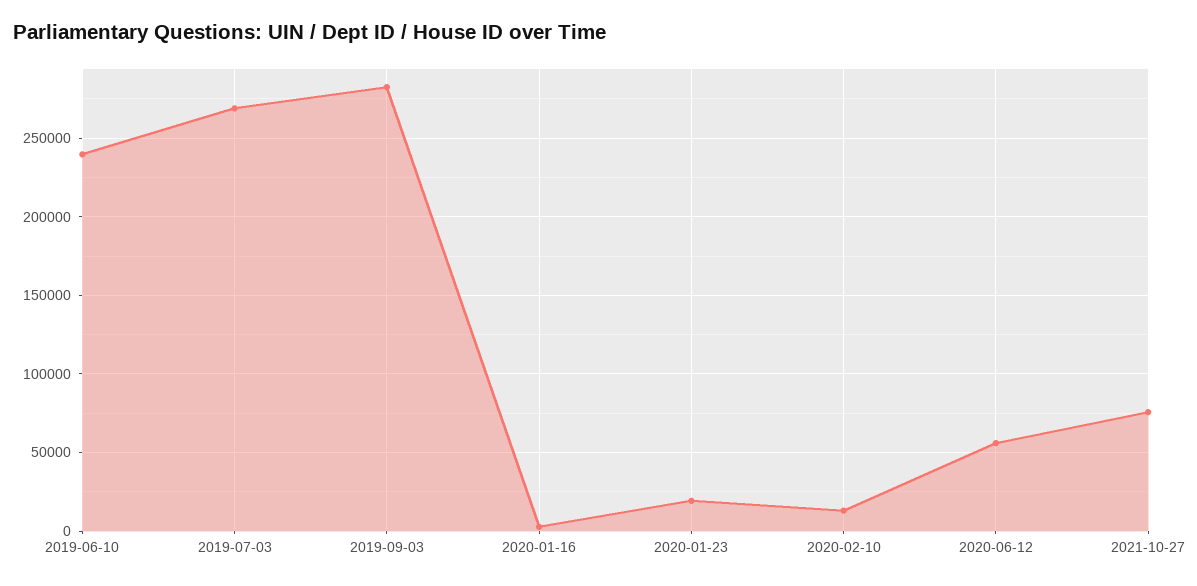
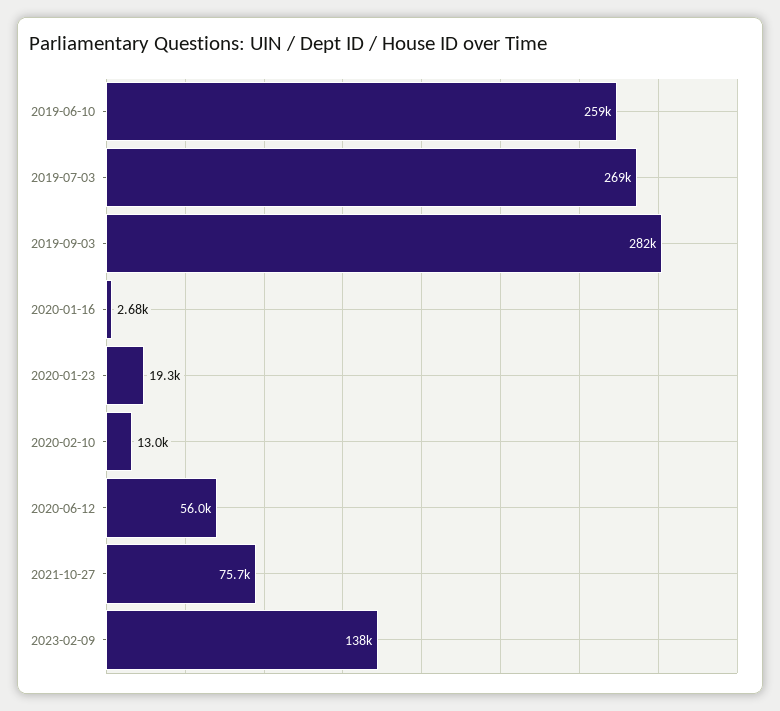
2019-06-10: 240000 -> 259000
2023-02-09: none -> 138000

